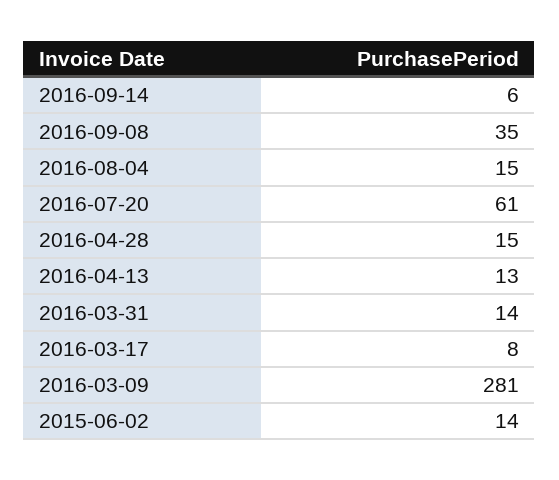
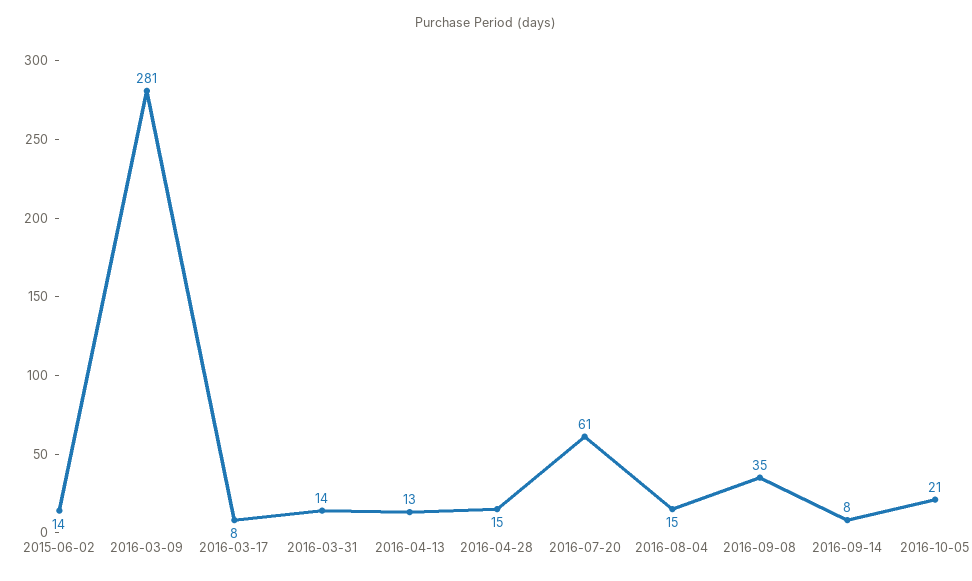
2016-09-14: 6 -> 8
2016-10-05: none -> 21

